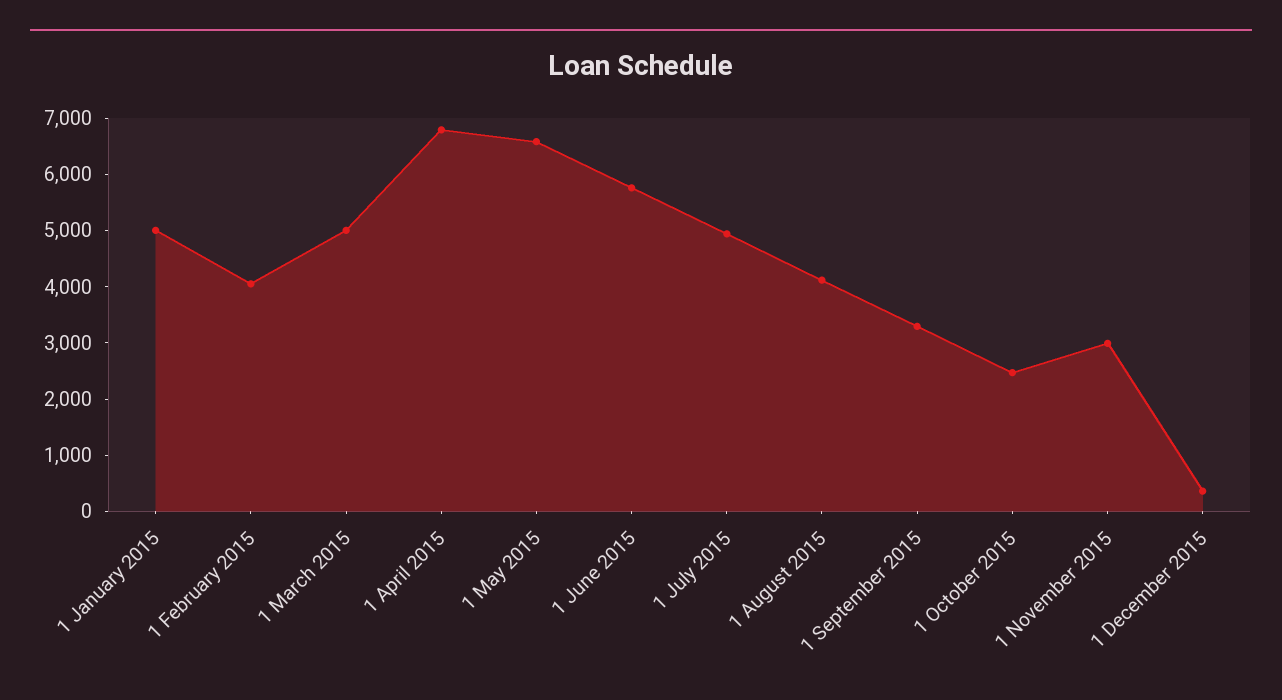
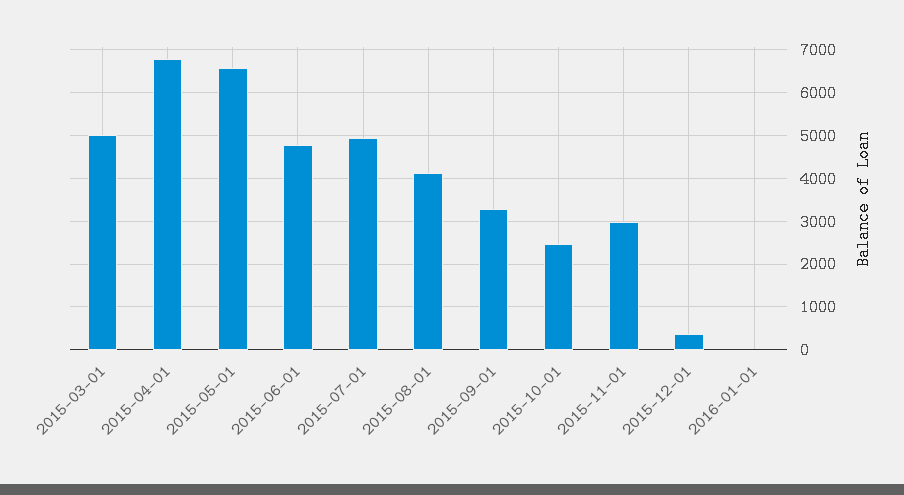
1 January 2015: 5000 -> none
1 February 2015: 4000 -> none
1 June 2015: 5800 -> 4800
2016-01-01: none -> 0

